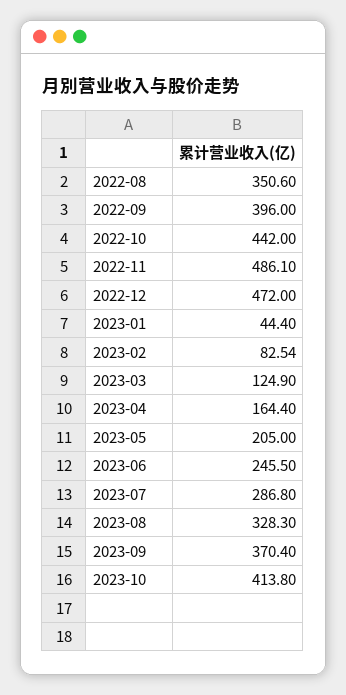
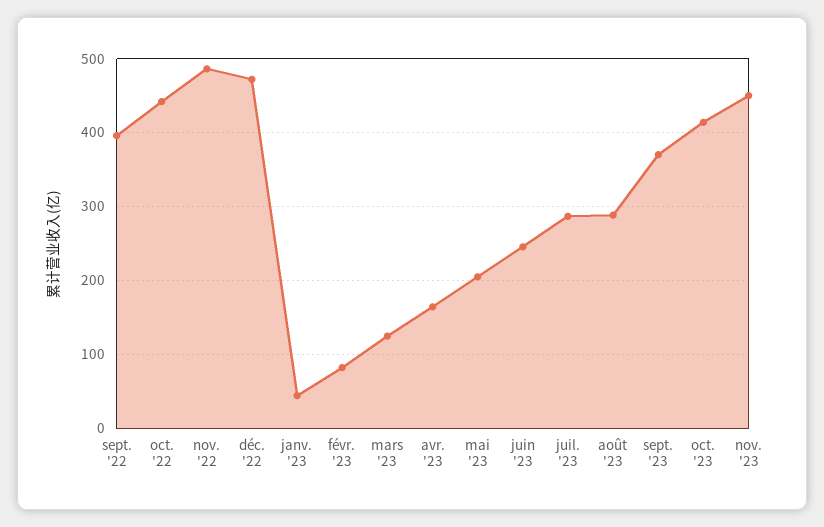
2022-08: 350.6 -> none
2023-08: 328.3 -> 290
nov. '23: none -> 450

